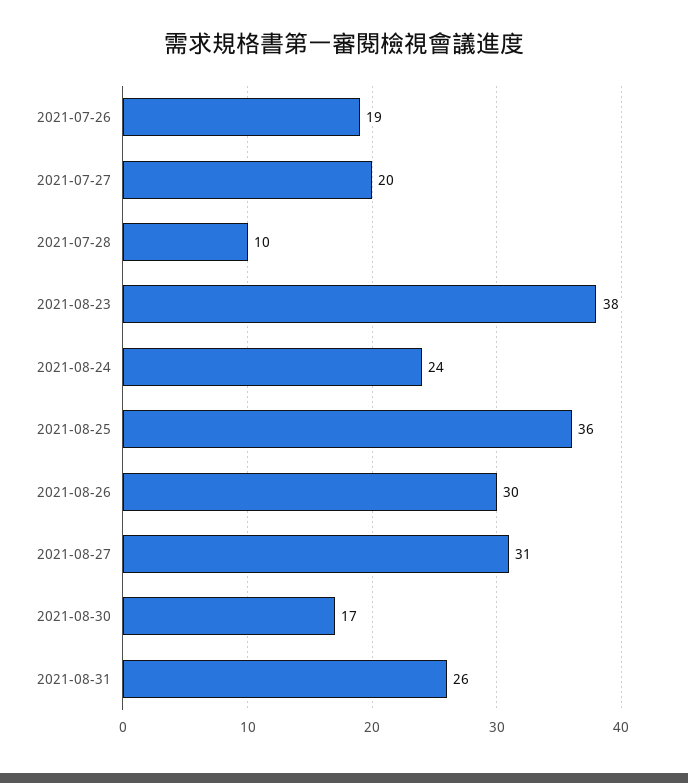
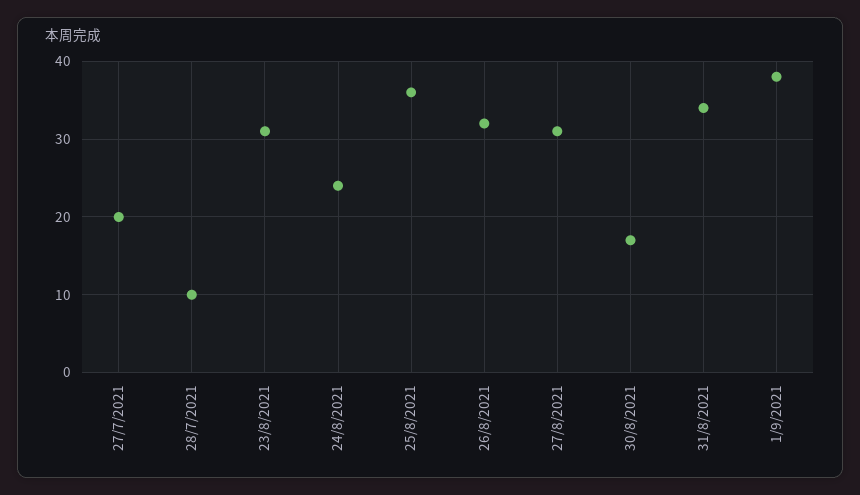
2021-07-26: 19 -> none
2021-08-23: 38 -> 31
2021-08-26: 30 -> 32
2021-08-31: 26 -> 34
1/9/2021: none -> 38

